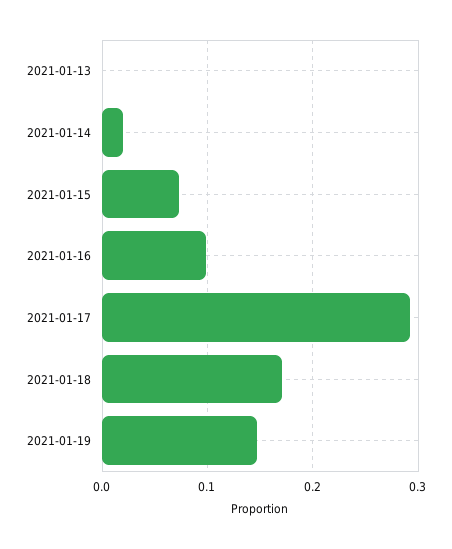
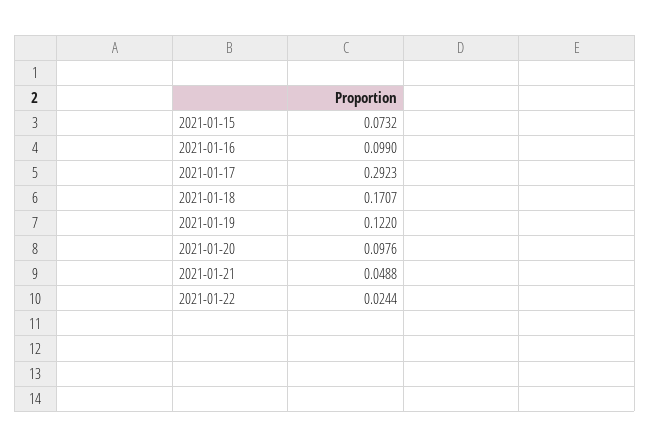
2021-01-13: 0 -> none
2021-01-14: 0.02 -> none
2021-01-19: 0.15 -> 0.122
2021-01-20: none -> 0.0976
2021-01-21: none -> 0.0488
2021-01-22: none -> 0.0244

